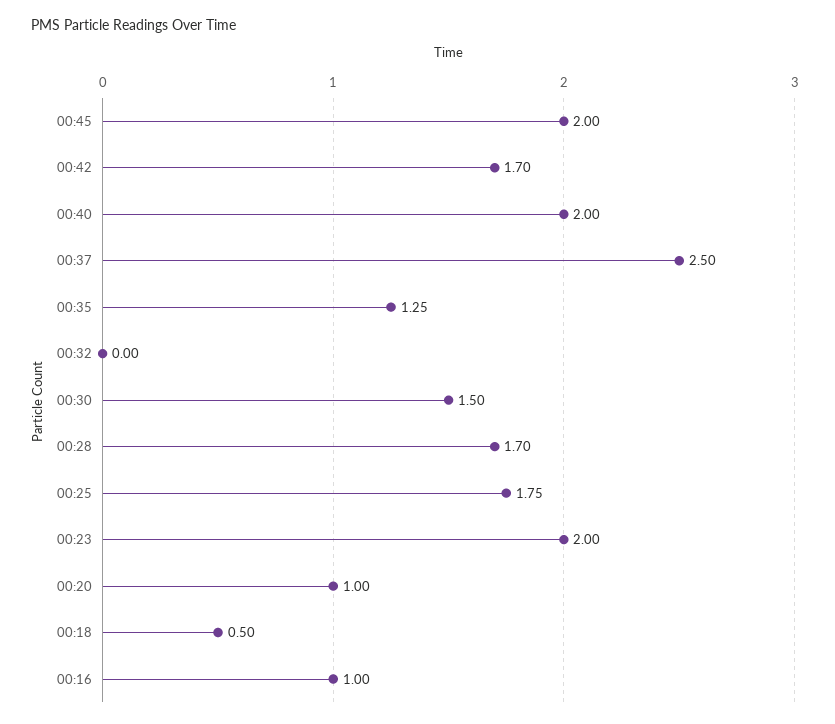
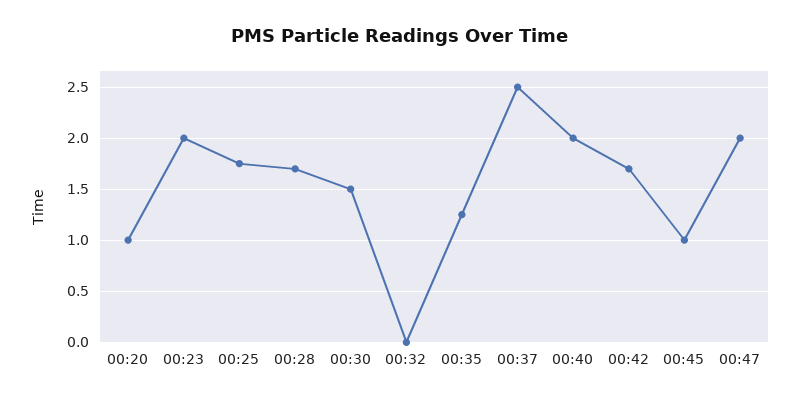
00:45: 2 -> 1
00:18: 0.5 -> none
00:16: 1 -> none
00:47: none -> 2

